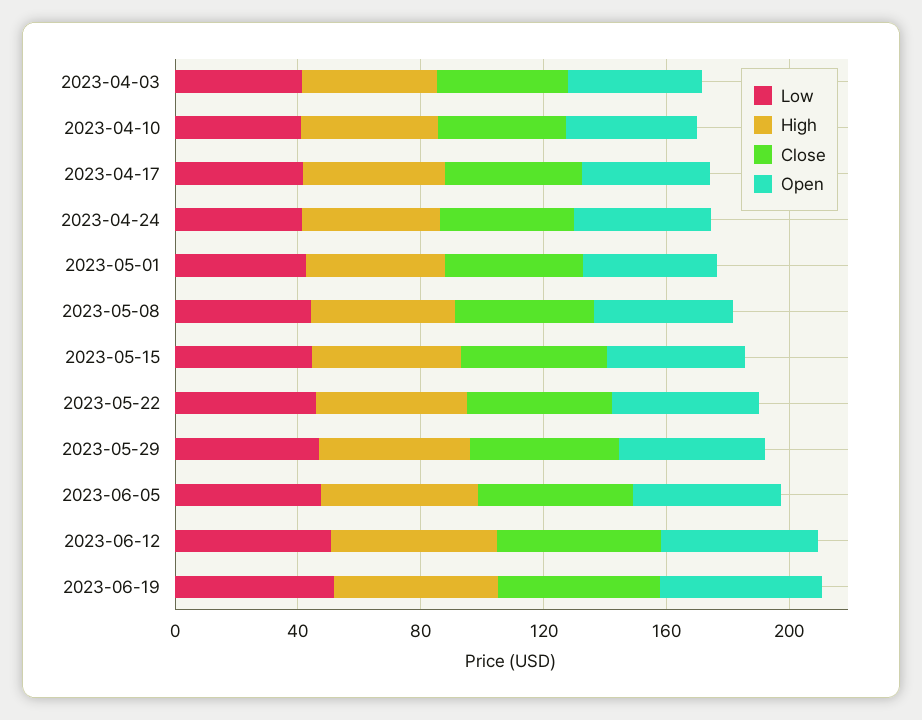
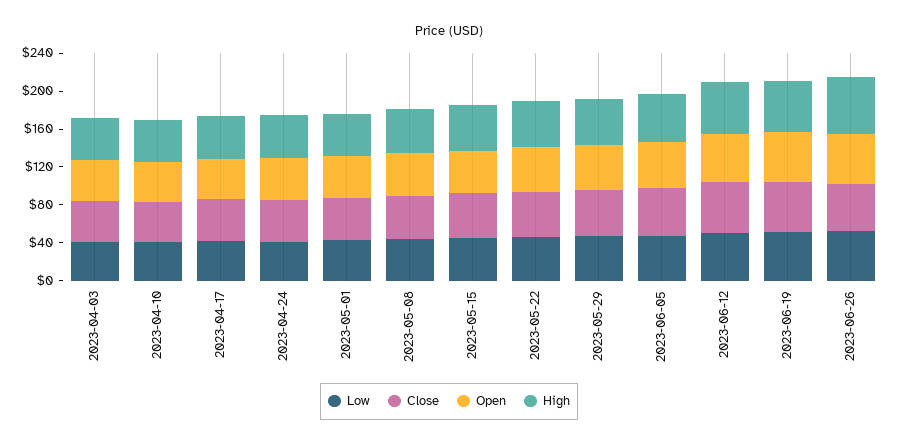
Low, 2023-06-26: none -> 50
Close, 2023-06-26: none -> 50
Open, 2023-06-26: none -> 50
High, 2023-06-26: none -> 60

